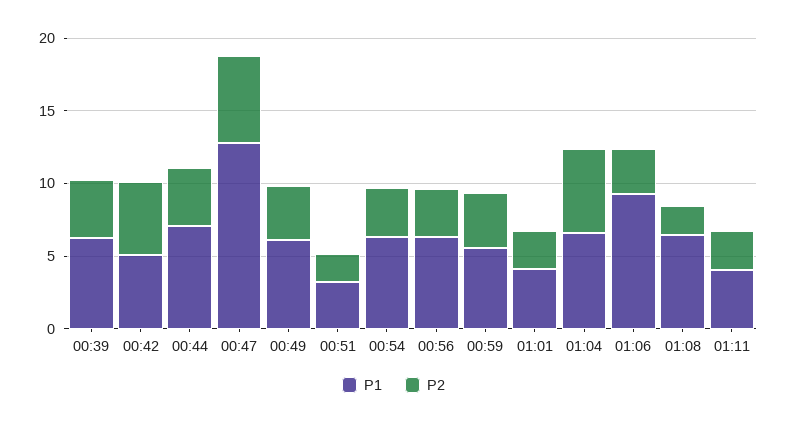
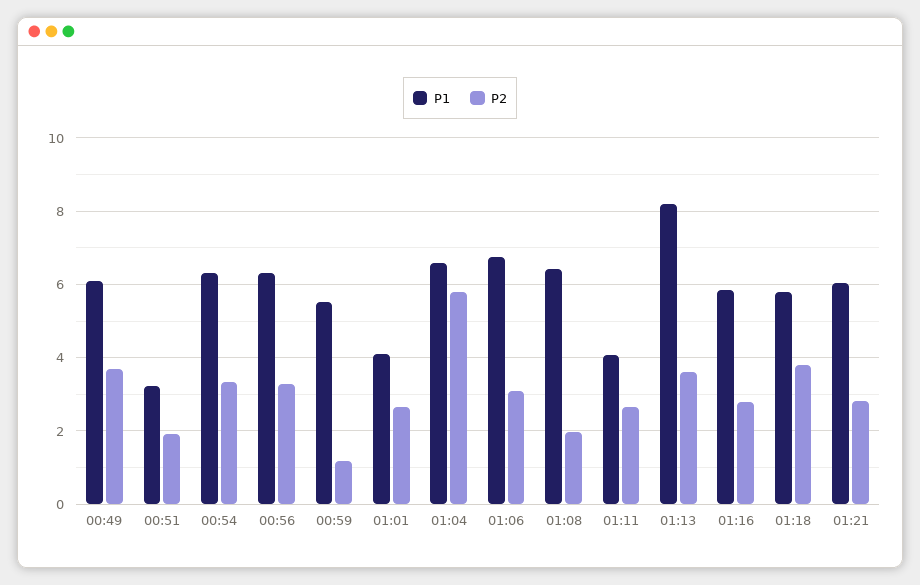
P1, 00:39: 6 -> none
P2, 00:39: 4 -> none
P1, 00:42: 5 -> none
P2, 00:42: 5 -> none
P1, 00:44: 7 -> none
P2, 00:44: 4 -> none
P1, 00:47: 13 -> none
P2, 00:47: 6 -> none
P2, 00:59: 4 -> 1.2
P1, 01:06: 9 -> 6.8
P1, 01:13: none -> 8.2
P2, 01:13: none -> 3.6
P1, 01:16: none -> 5.8
P2, 01:16: none -> 2.8
P1, 01:18: none -> 5.8
P2, 01:18: none -> 3.8
P1, 01:21: none -> 6
P2, 01:21: none -> 2.8

